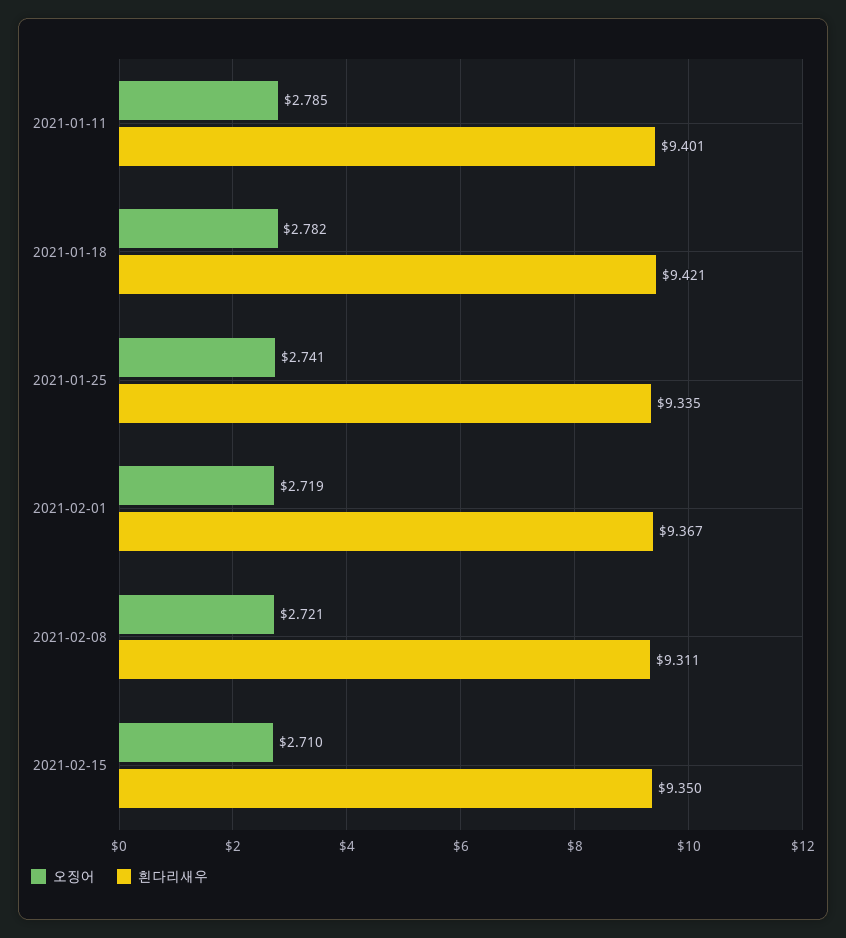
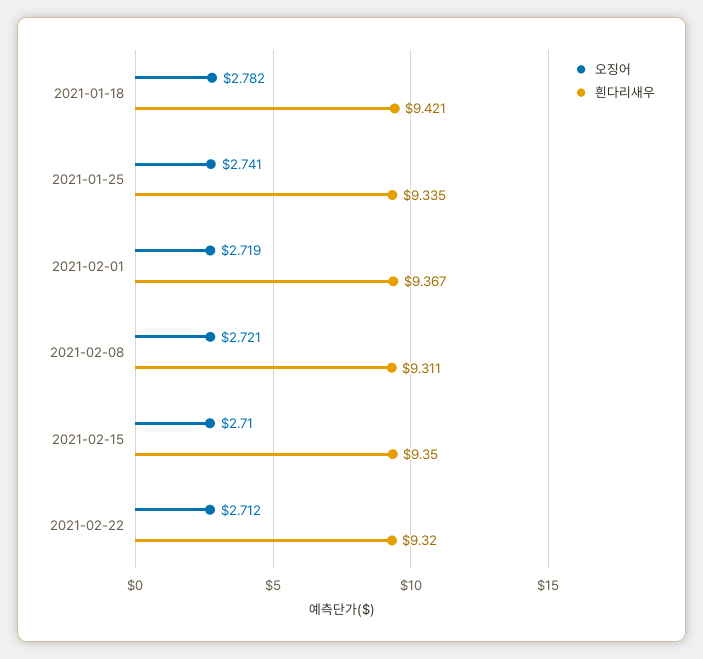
오징어, 2021-01-11: 2.785 -> none
흰다리새우, 2021-01-11: 9.401 -> none
오징어, 2021-02-22: none -> 2.712
흰다리새우, 2021-02-22: none -> 9.32

